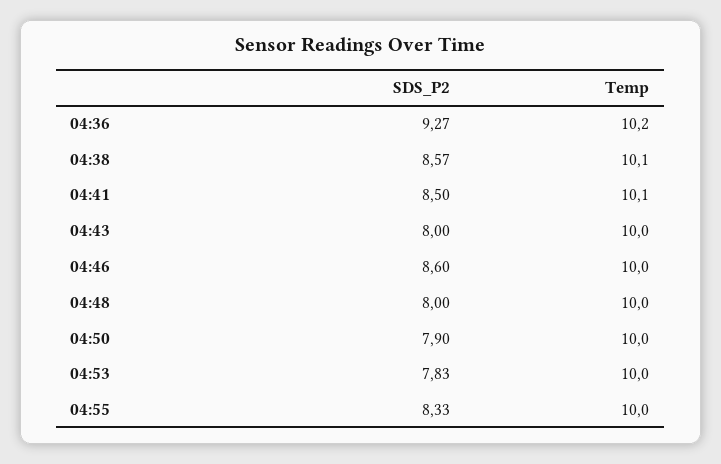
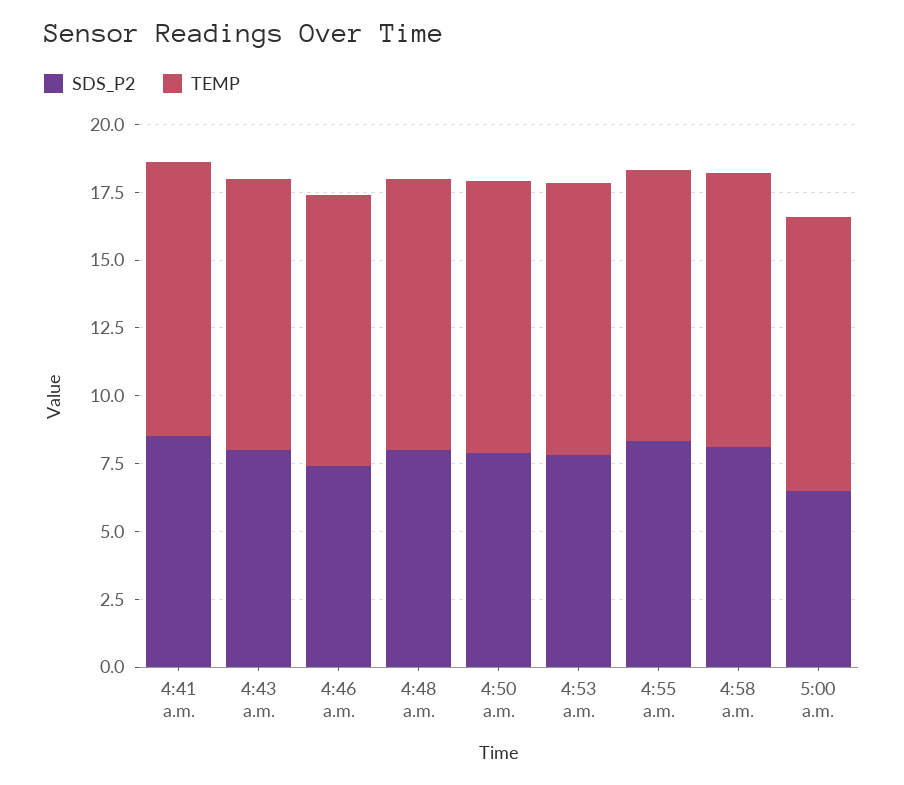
SDS_P2, 04:36: 9.27 -> none
Temp, 04:36: 10.2 -> none
SDS_P2, 04:38: 8.57 -> none
Temp, 04:38: 10.1 -> none
SDS_P2, 04:46: 8.6 -> 7.5
SDS_P2, 4:58 a.m.: none -> 8
Temp, 4:58 a.m.: none -> 10
SDS_P2, 5:00 a.m.: none -> 6.5
Temp, 5:00 a.m.: none -> 10

